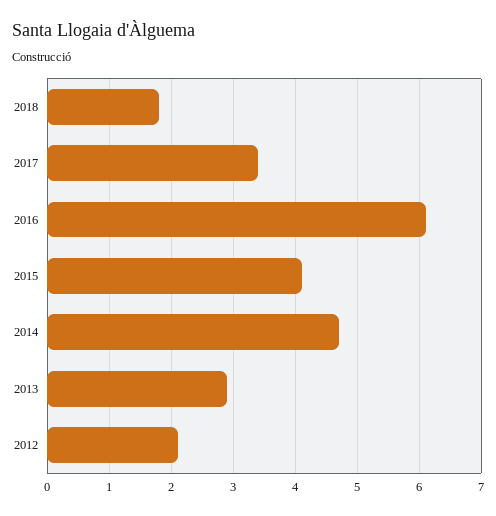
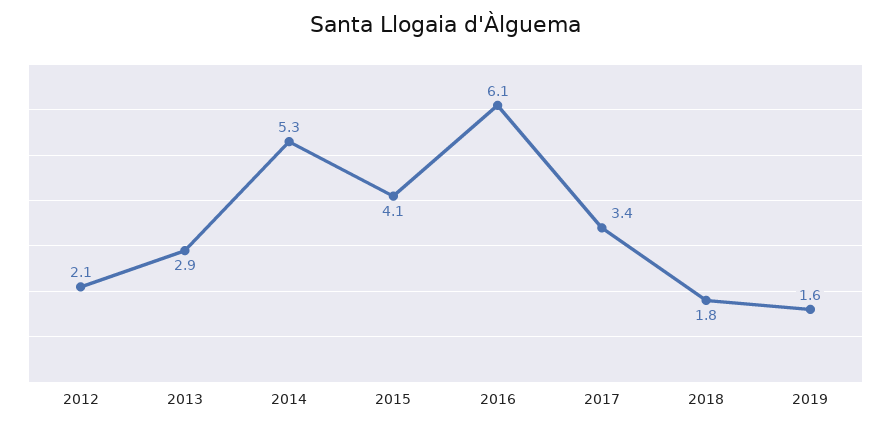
2014: 4.7 -> 5.3
2019: none -> 1.6

